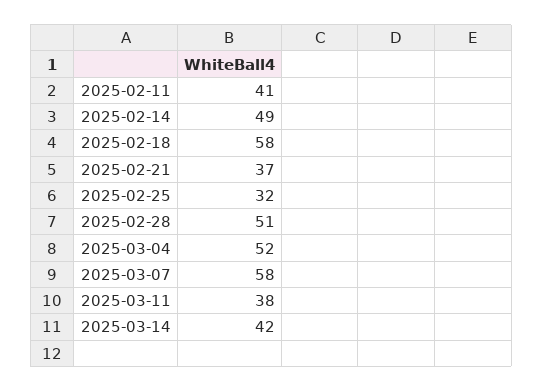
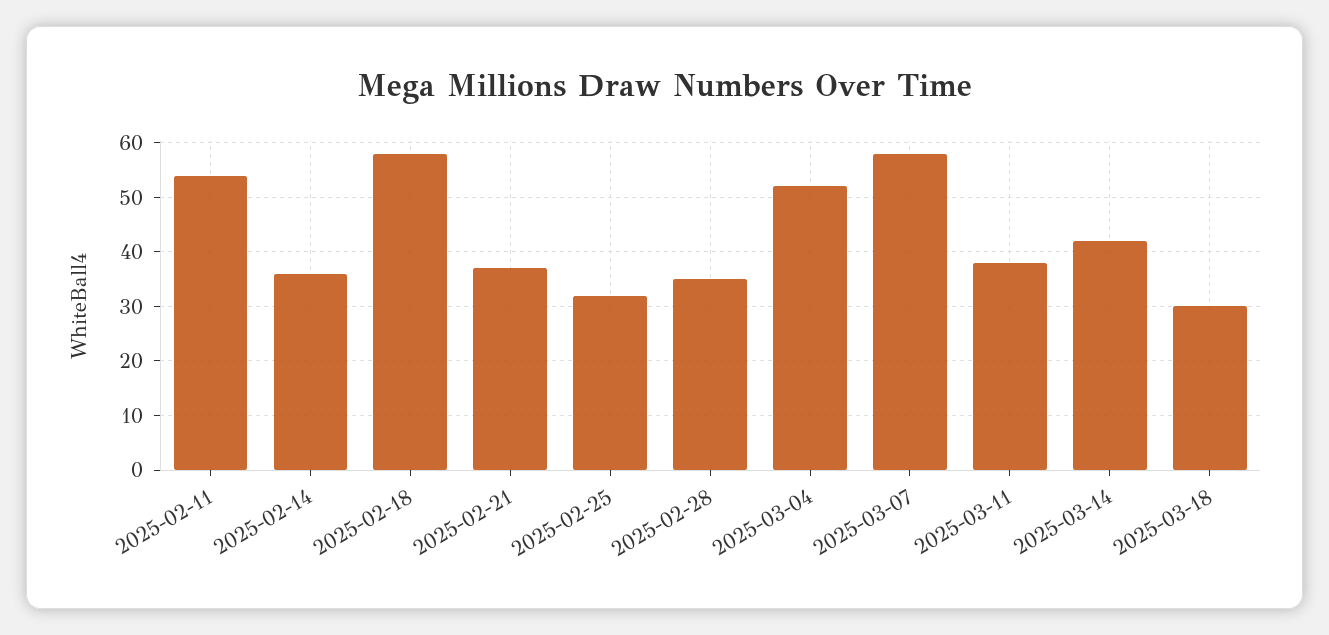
2025-02-11: 41 -> 55
2025-02-14: 49 -> 35
2025-02-28: 51 -> 35
2025-03-18: none -> 30

